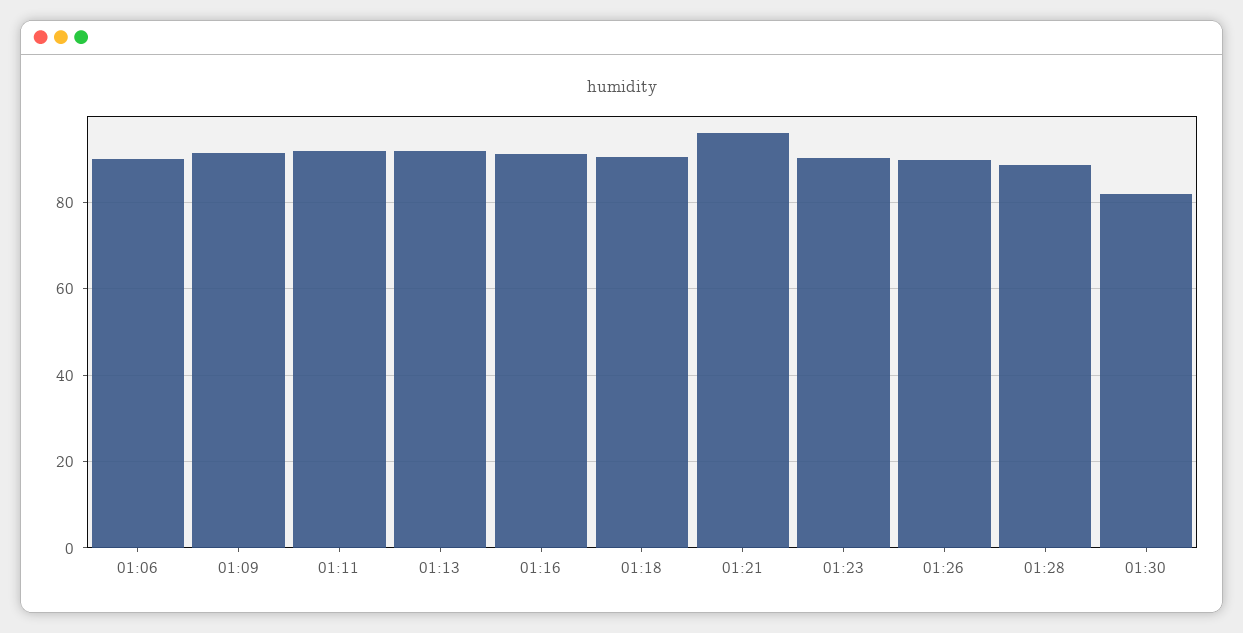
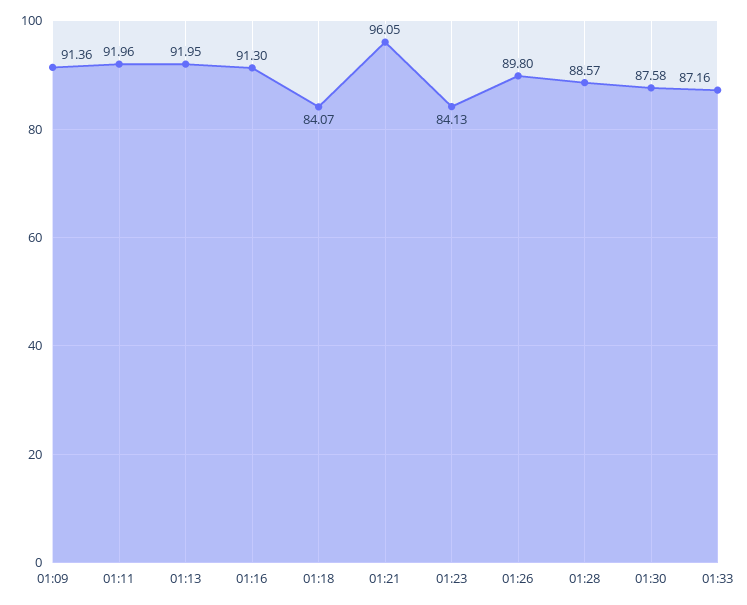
01:06: 90 -> none
01:18: 90 -> 84.07
01:23: 90 -> 84.13
01:30: 82 -> 87.58
01:33: none -> 87.16

